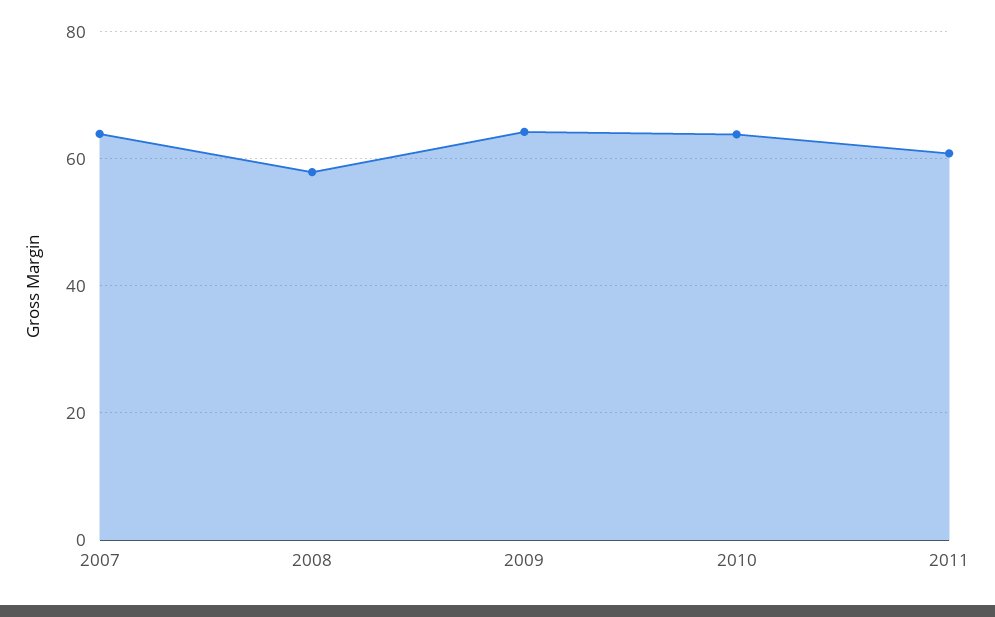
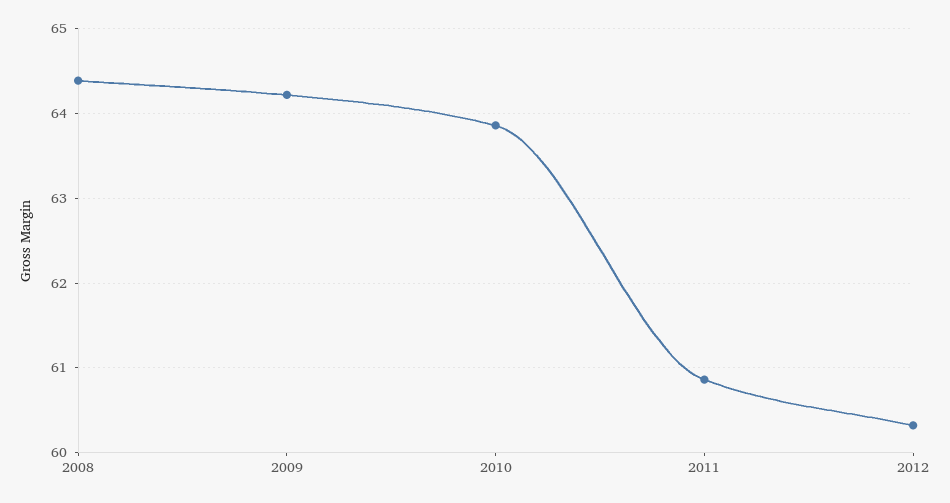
2007: 64 -> none
2008: 58 -> 64.4
2012: none -> 60.3

